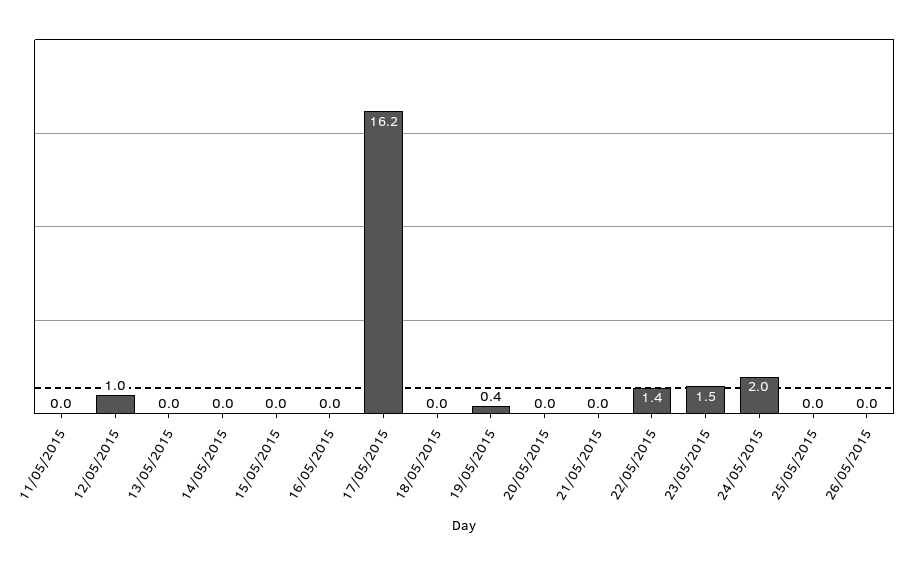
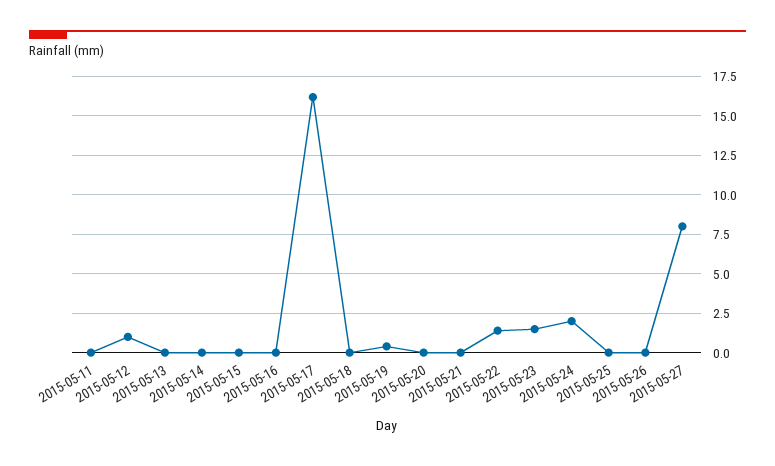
2015-05-27: none -> 8

